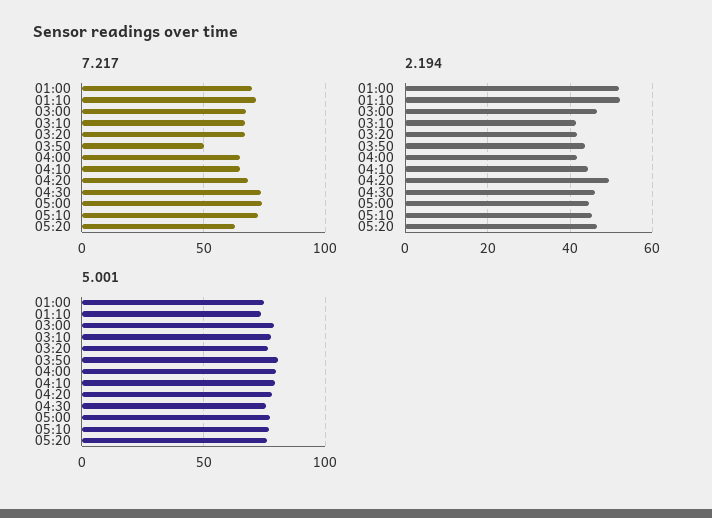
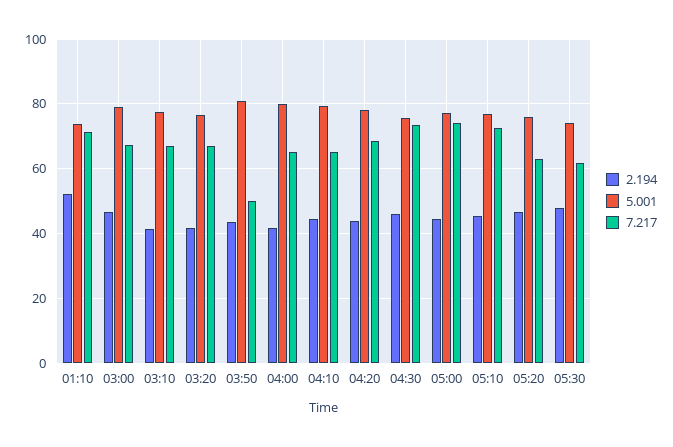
7.217, 01:00: 70 -> none
2.194, 01:00: 52 -> none
2.194, 04:20: 50 -> 44
5.001, 01:00: 75 -> none
2.194, 05:30: none -> 48
5.001, 05:30: none -> 74
7.217, 05:30: none -> 62

